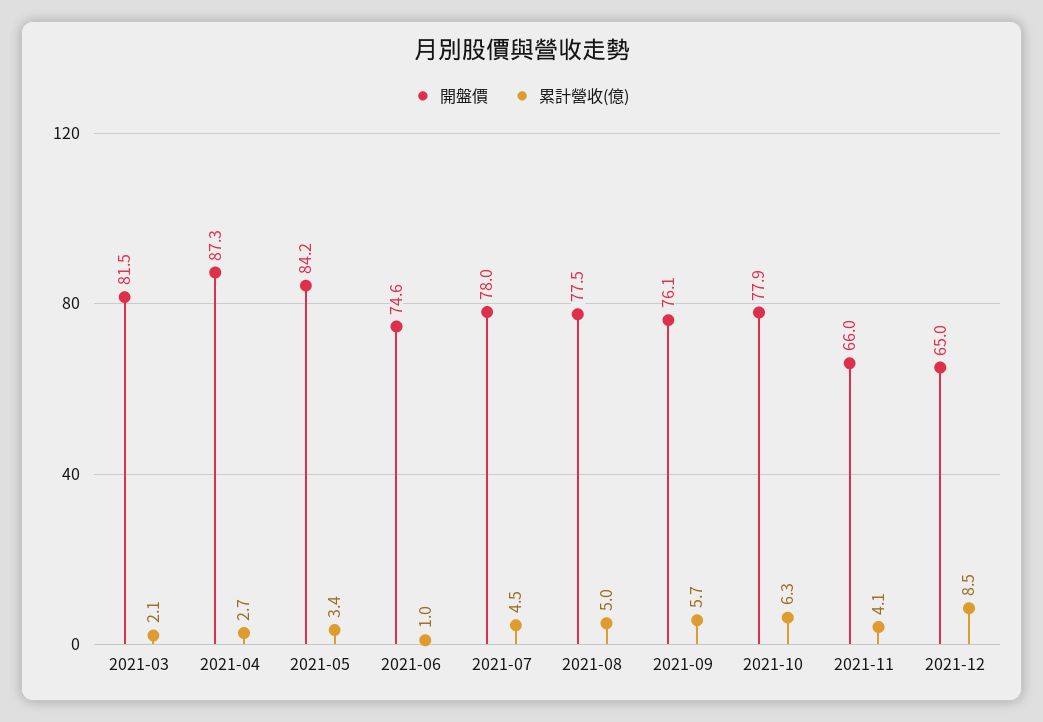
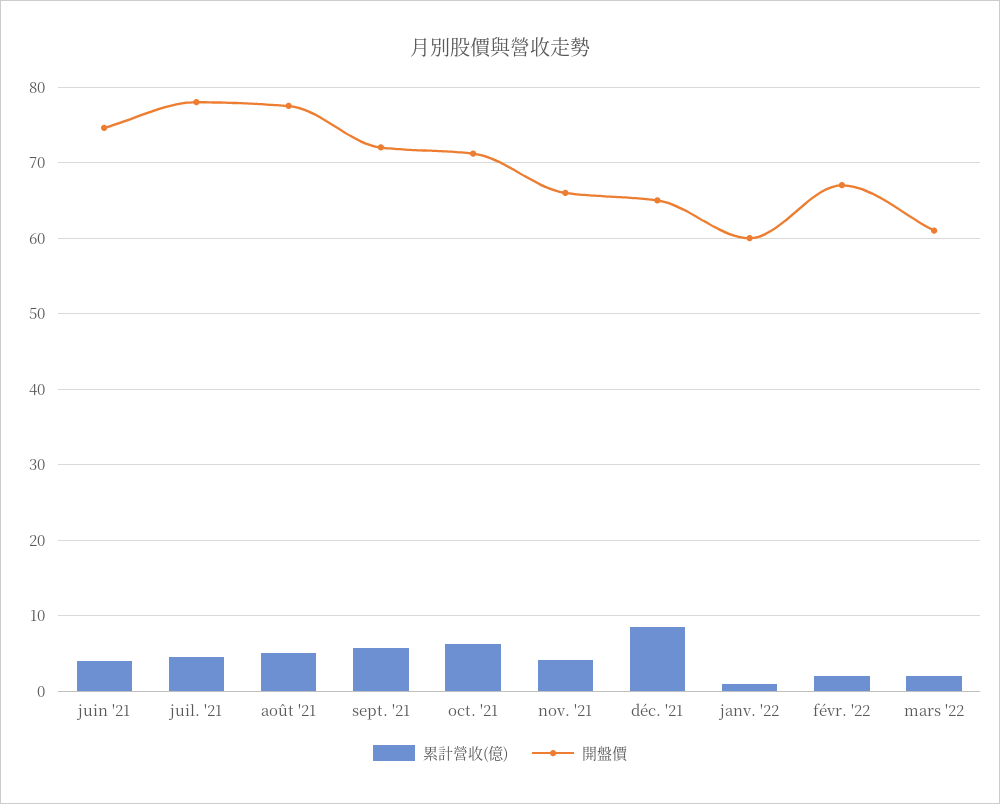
開盤價, 2021-03: 81.5 -> none
累計營收(億), 2021-03: 2.1 -> none
開盤價, 2021-04: 87.3 -> none
累計營收(億), 2021-04: 2.7 -> none
開盤價, 2021-05: 84.2 -> none
累計營收(億), 2021-05: 3.4 -> none
累計營收(億), 2021-06: 1 -> 4
開盤價, 2021-09: 76.1 -> 72
開盤價, 2021-10: 77.9 -> 71
累計營收(億), janv. '22: none -> 1
開盤價, janv. '22: none -> 60
累計營收(億), févr. '22: none -> 2
開盤價, févr. '22: none -> 67
累計營收(億), mars '22: none -> 2
開盤價, mars '22: none -> 61

